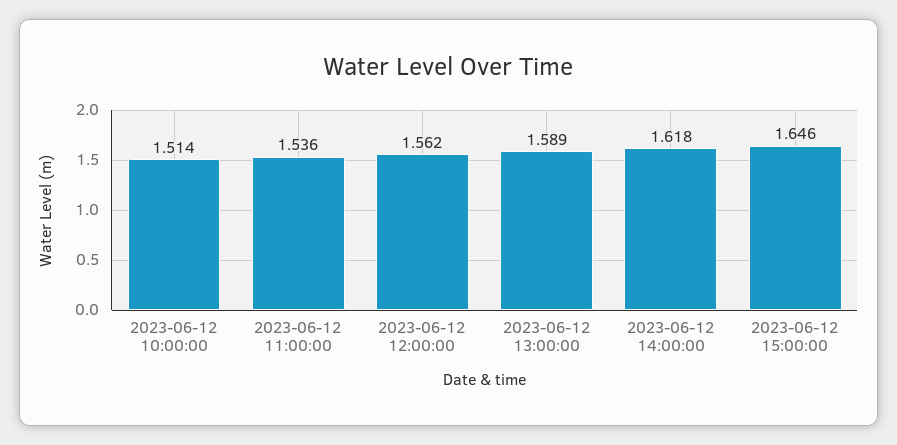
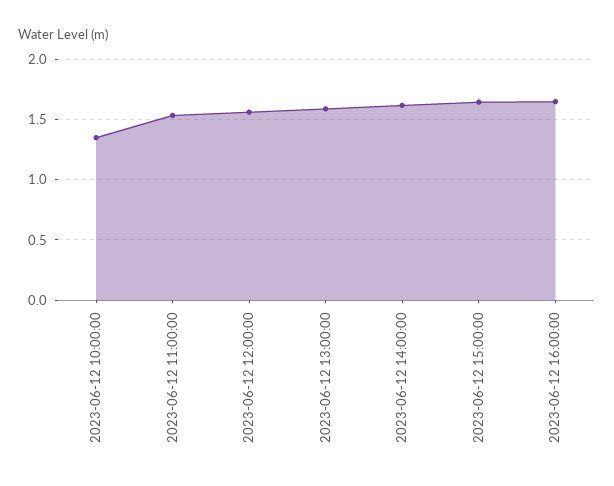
2023-06-12 10:00:00: 1.514 -> 1.35
2023-06-12 16:00:00: none -> 1.65

